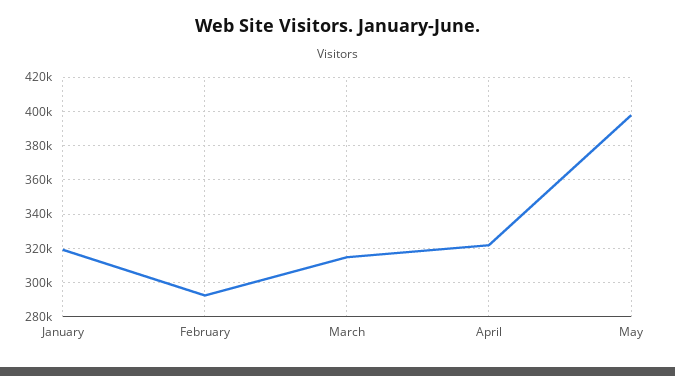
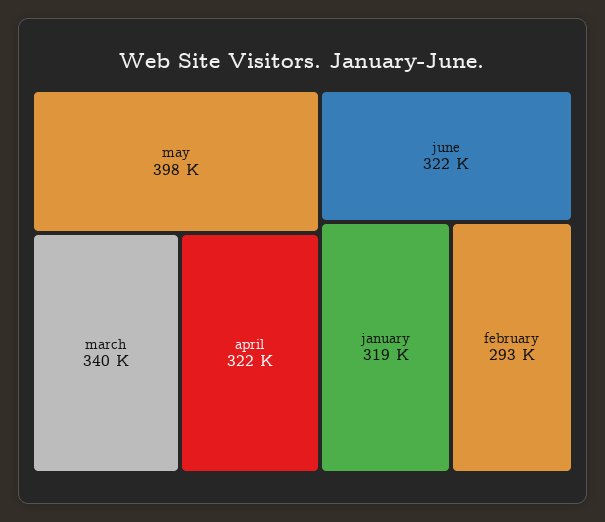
March: 315000 -> 340000
june: none -> 322000

